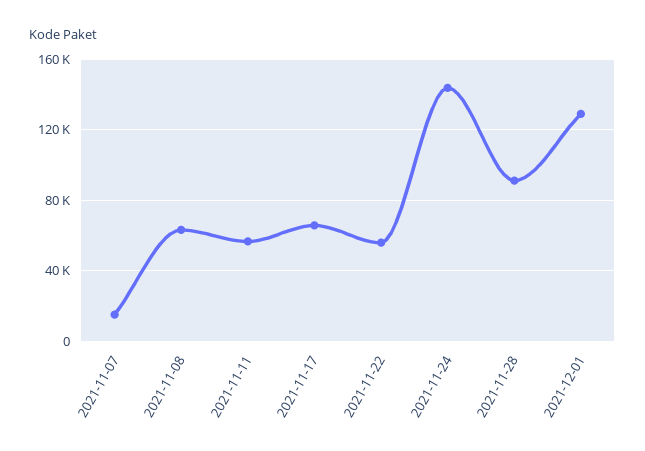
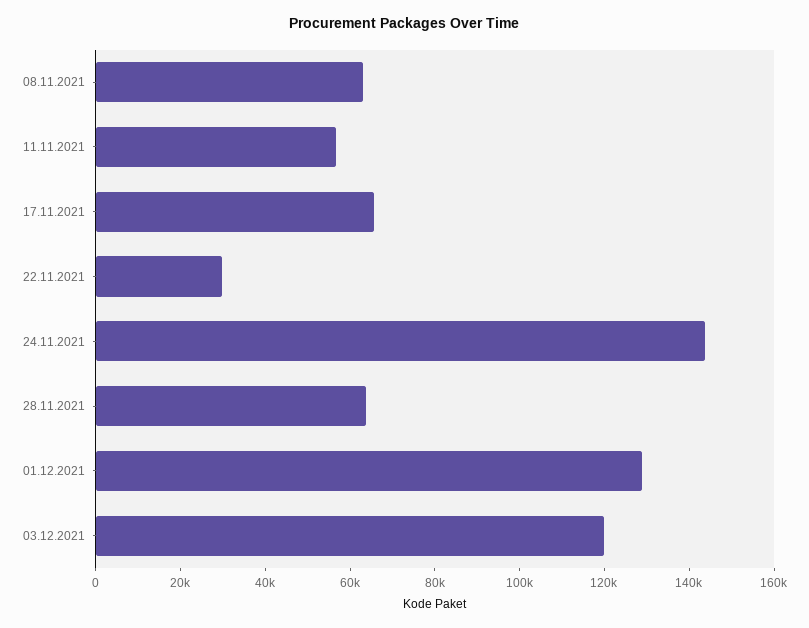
2021-11-07: 15000 -> none
2021-11-22: 55000 -> 30000
2021-11-28: 90000 -> 65000
03.12.2021: none -> 120000

